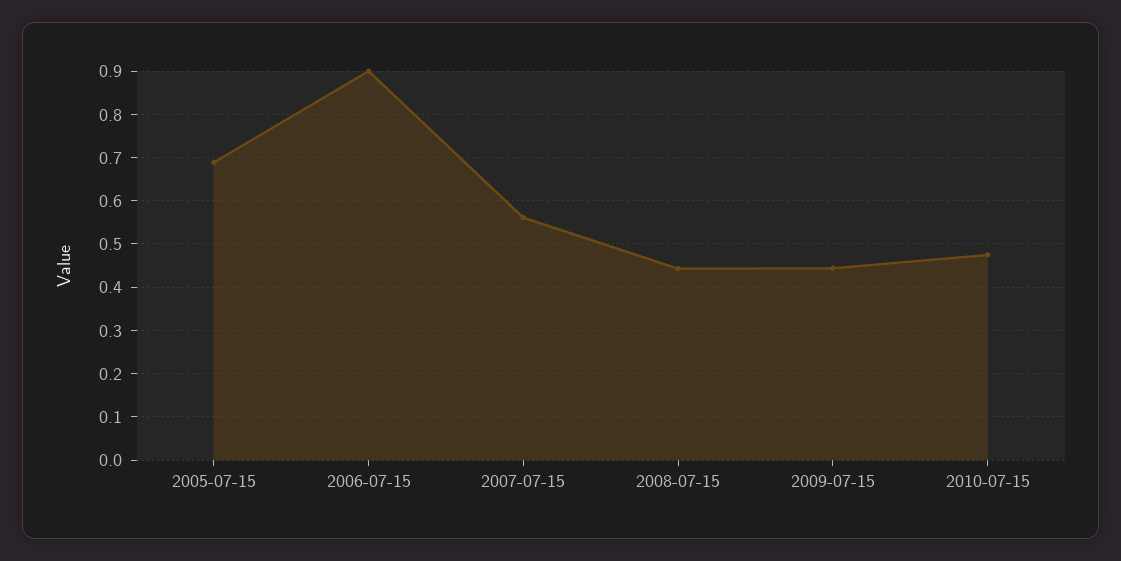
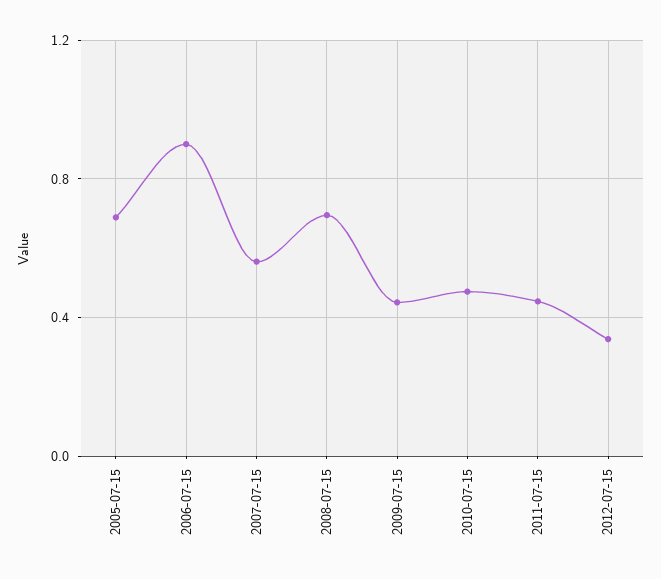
2008-07-15: 0.44 -> 0.7
2011-07-15: none -> 0.45
2012-07-15: none -> 0.35

